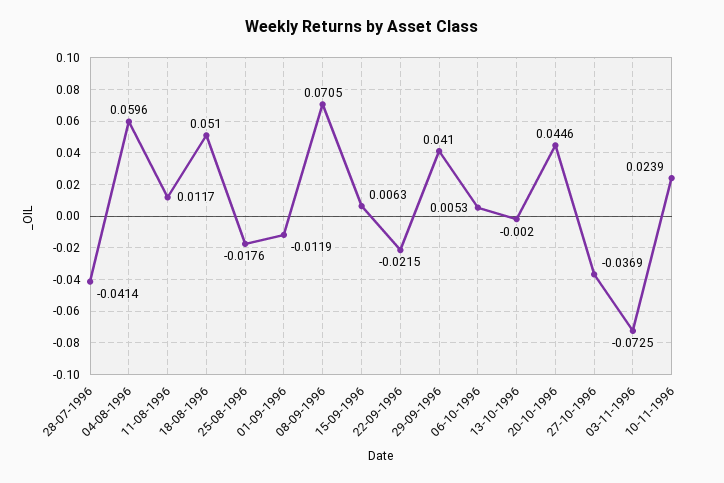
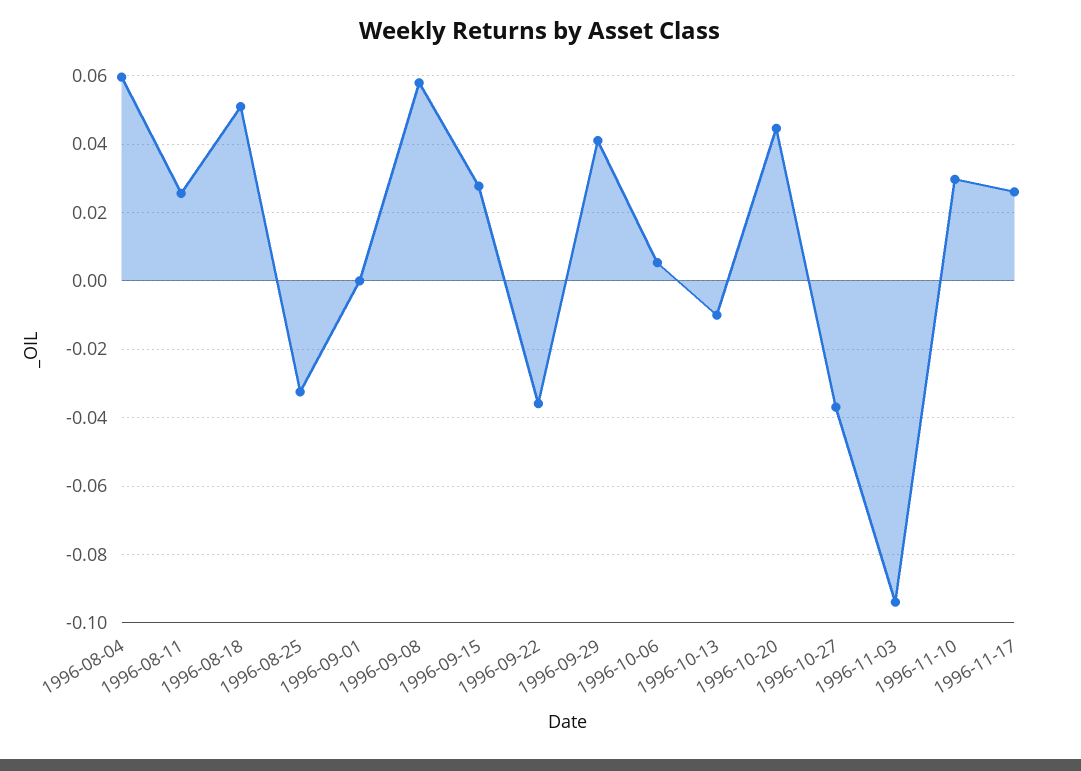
28-07-1996: -0.0414 -> none
11-08-1996: 0.0117 -> 0.026
25-08-1996: -0.0176 -> -0.032
01-09-1996: -0.0119 -> 0
08-09-1996: 0.0705 -> 0.058
15-09-1996: 0.0063 -> 0.028
22-09-1996: -0.0215 -> -0.036
13-10-1996: -0.002 -> -0.01
03-11-1996: -0.0725 -> -0.094
10-11-1996: 0.0239 -> 0.03
1996-11-17: none -> 0.026

